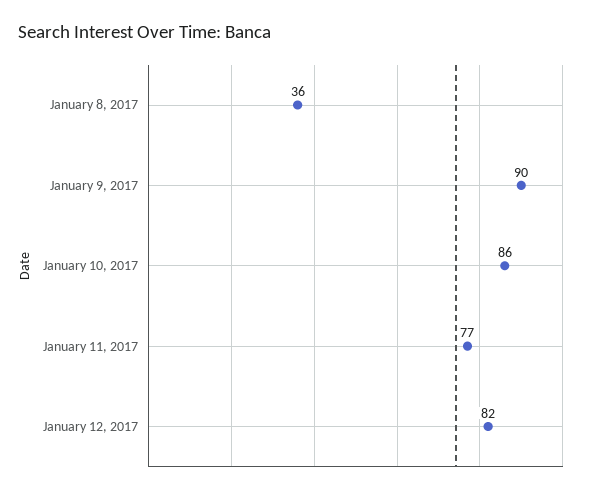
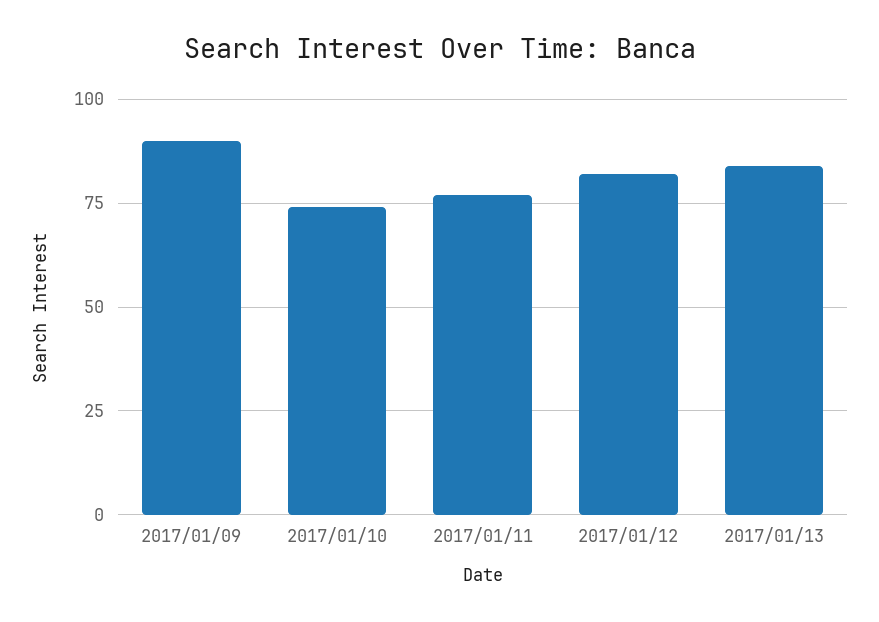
January 8, 2017: 36 -> none
January 10, 2017: 86 -> 75
2017/01/13: none -> 85

